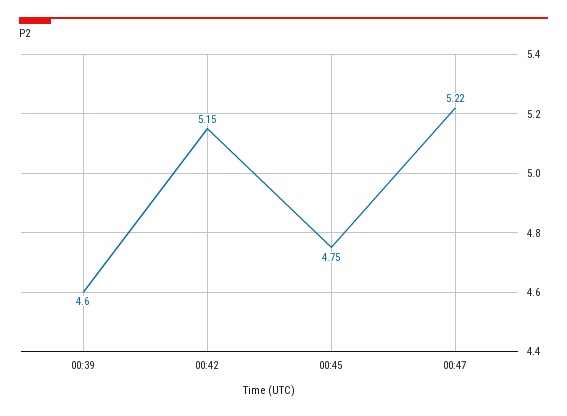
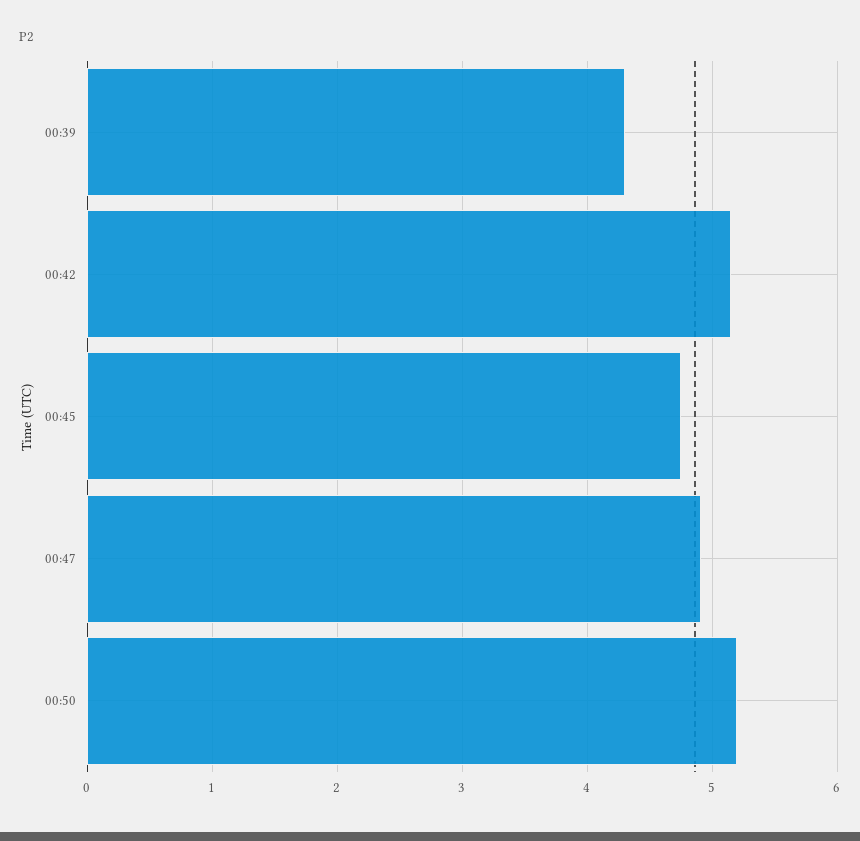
00:39: 4.6 -> 4.3
00:47: 5.22 -> 4.9
00:50: none -> 5.2

